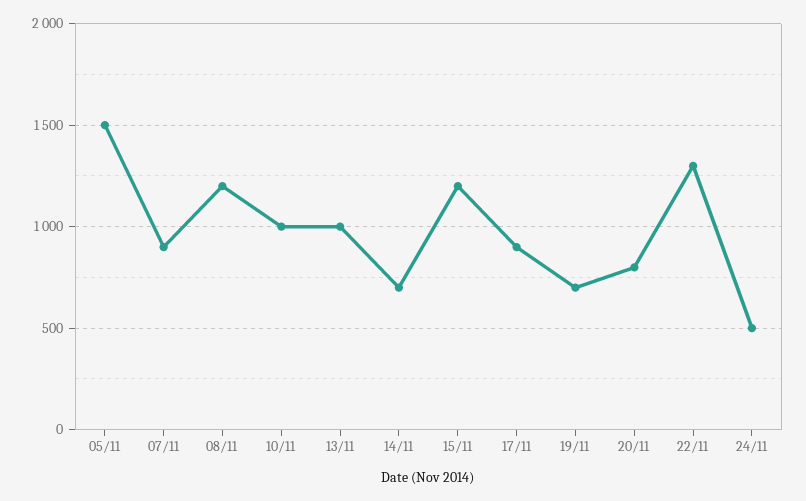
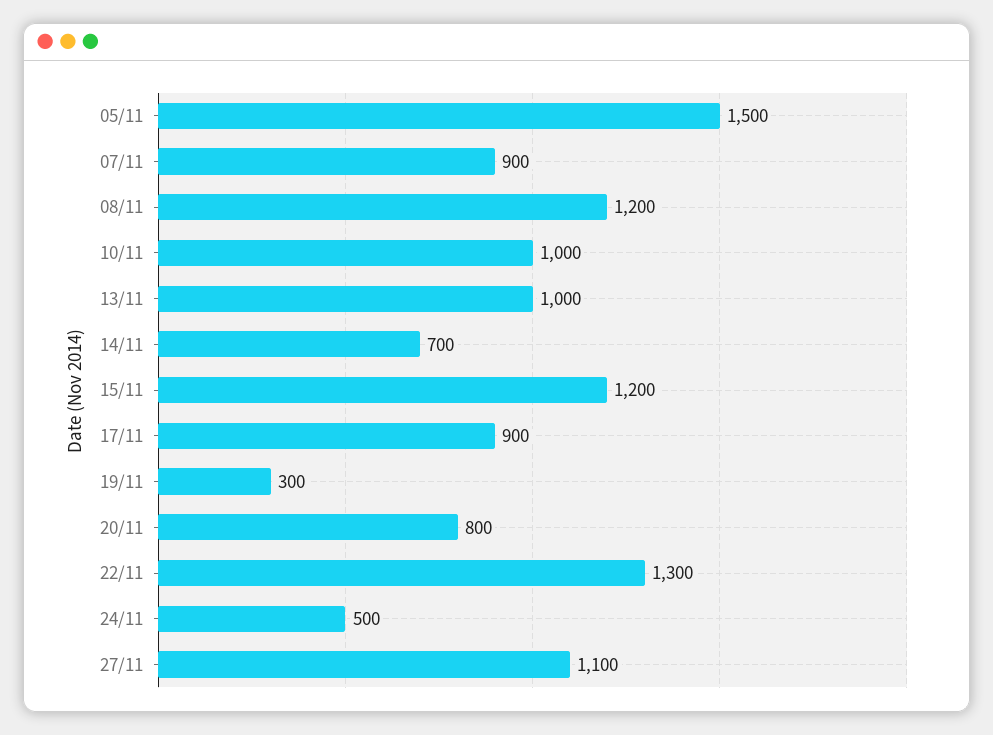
19/11: 700 -> 300
27/11: none -> 1100

